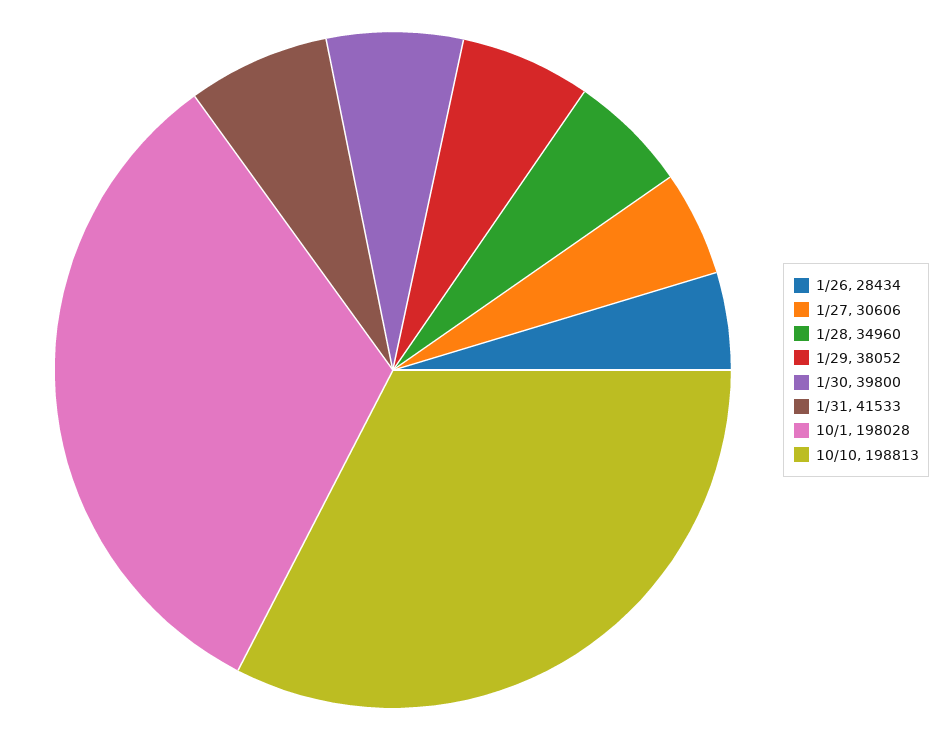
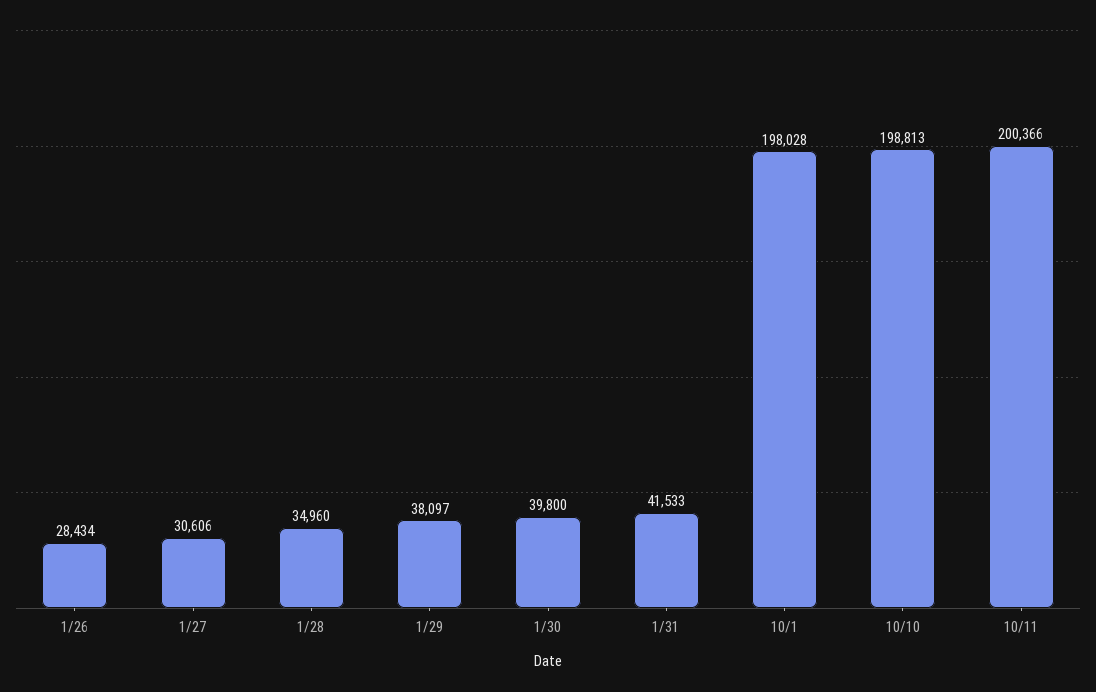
1/29: 38052 -> 38097
10/11: none -> 200366

